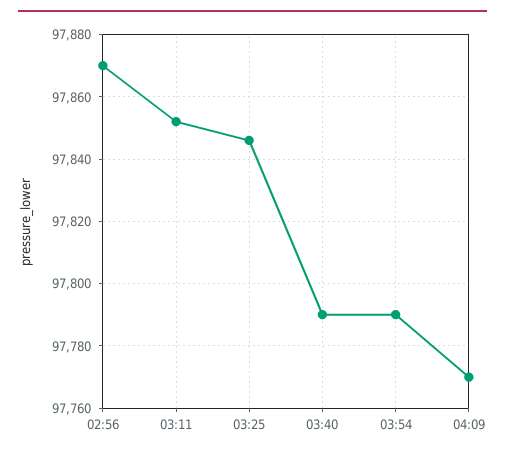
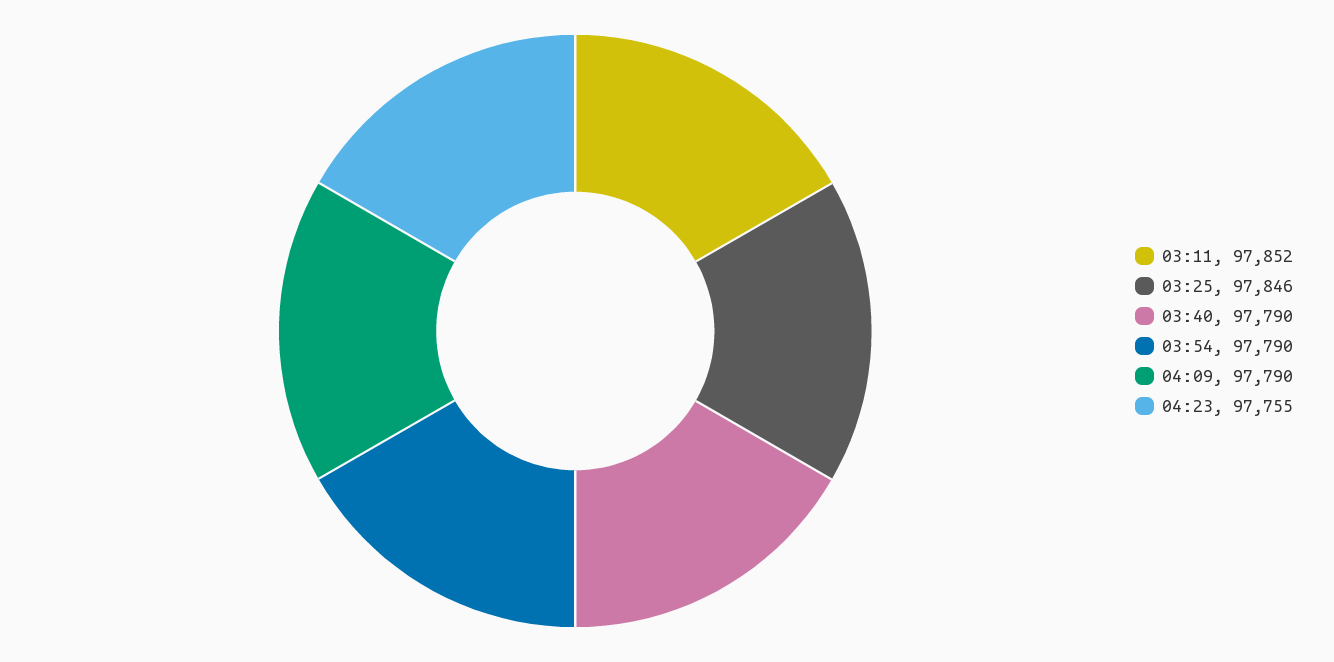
02:56: 97870 -> none
04:09: 97770 -> 97790
04:23: none -> 97755

